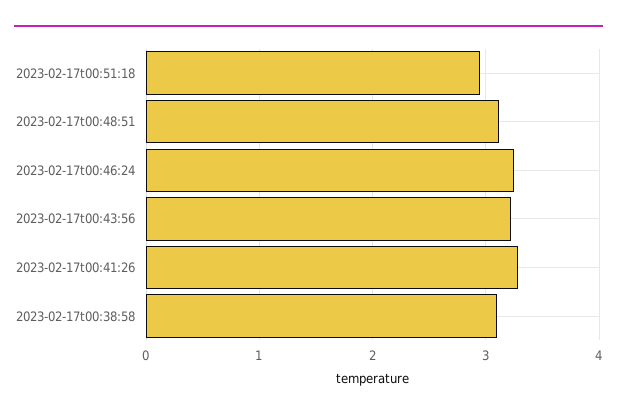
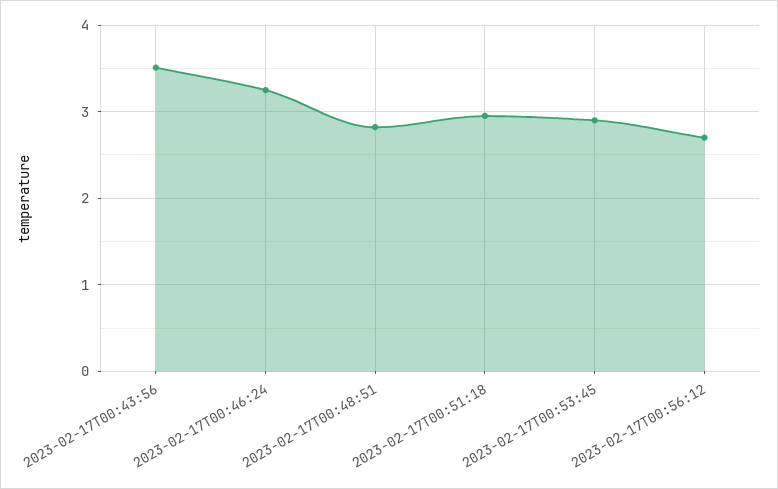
2023-02-17t00:48:51: 3.1 -> 2.8
2023-02-17t00:43:56: 3.2 -> 3.5
2023-02-17t00:41:26: 3.3 -> none
2023-02-17t00:38:58: 3.1 -> none
2023-02-17T00:53:45: none -> 2.9
2023-02-17T00:56:12: none -> 2.7

